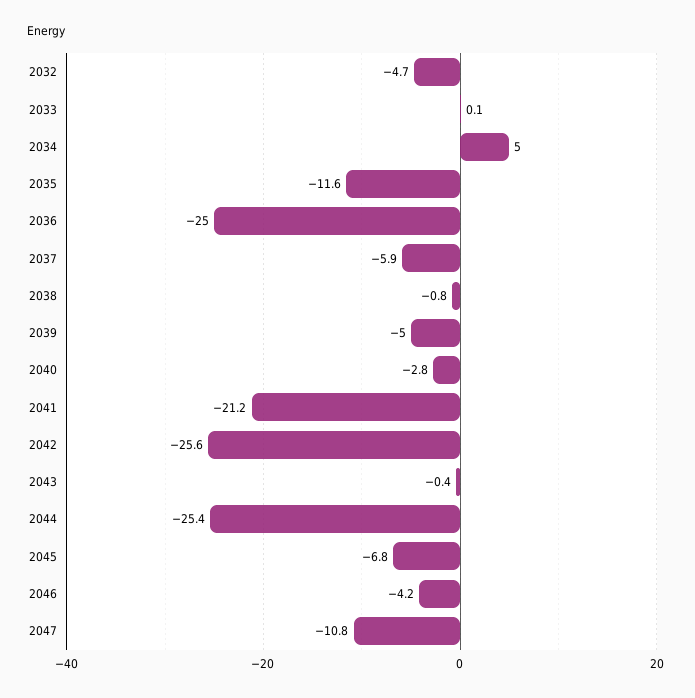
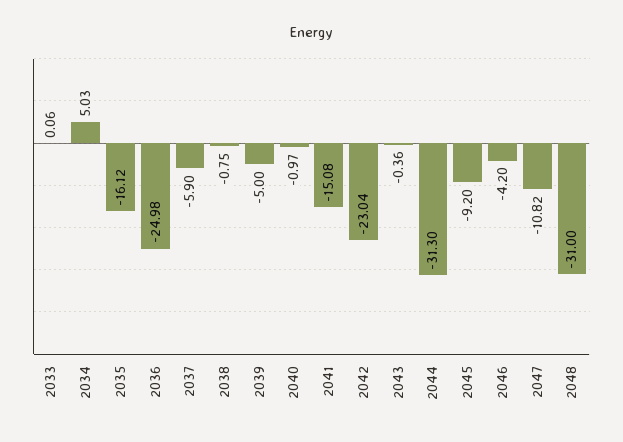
2032: -4.7 -> none
2035: -11.6 -> -16.12
2040: -2.8 -> -0.97
2041: -21.2 -> -15.08
2042: -25.6 -> -23.04
2044: -25.4 -> -31.3
2045: -6.8 -> -9.2
2048: none -> -31

